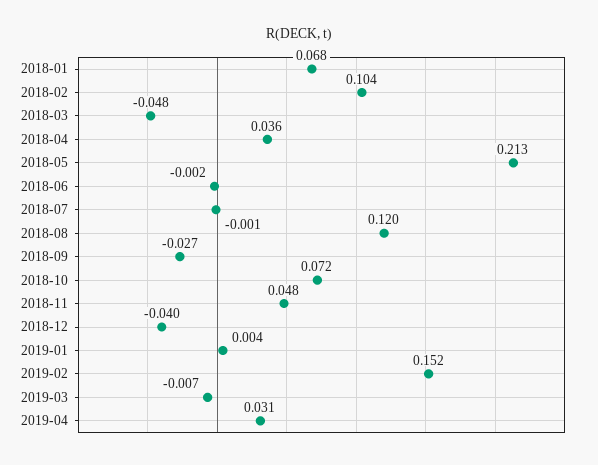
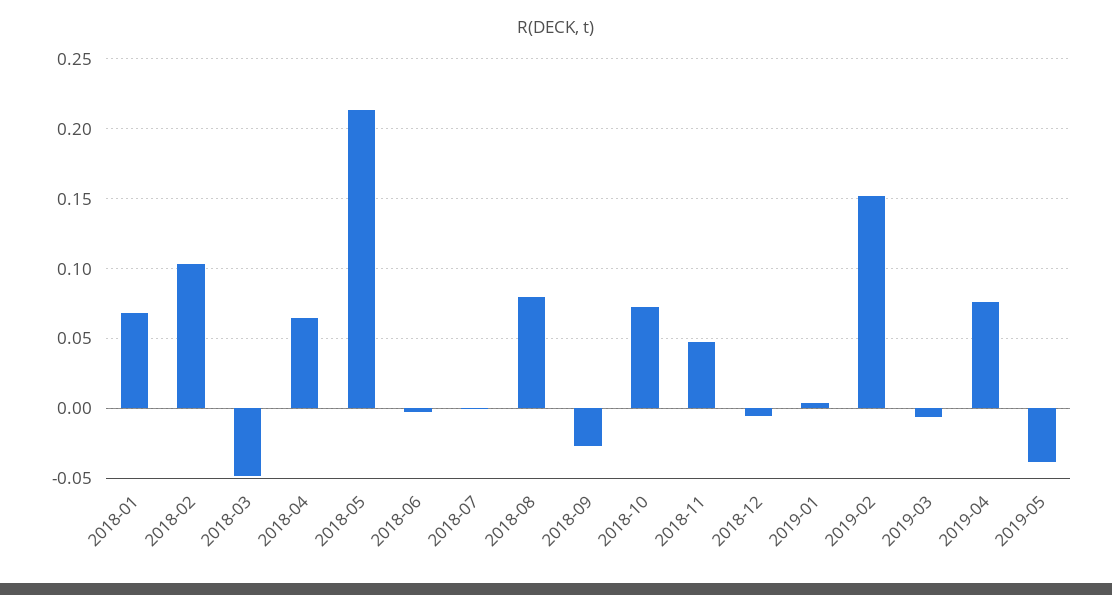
2018-04: 0.036 -> 0.065
2018-08: 0.12 -> 0.08
2018-12: -0.04 -> -0.005
2019-04: 0.031 -> 0.075
2019-05: none -> -0.04

